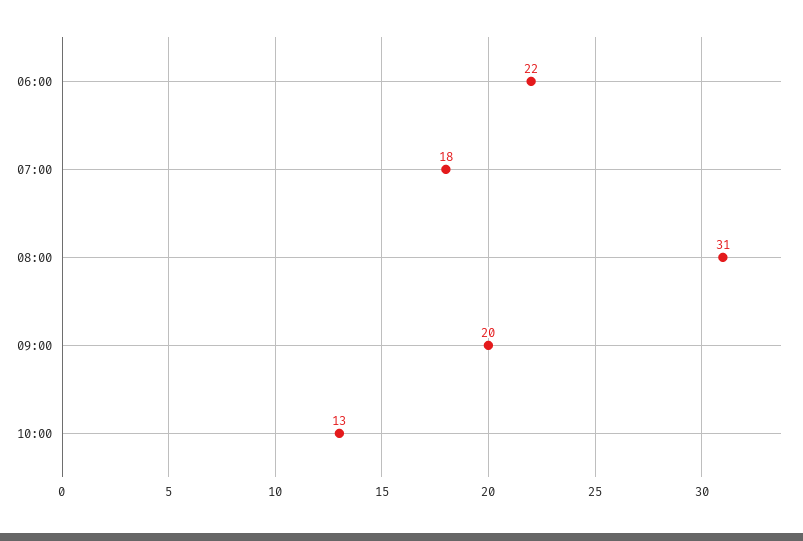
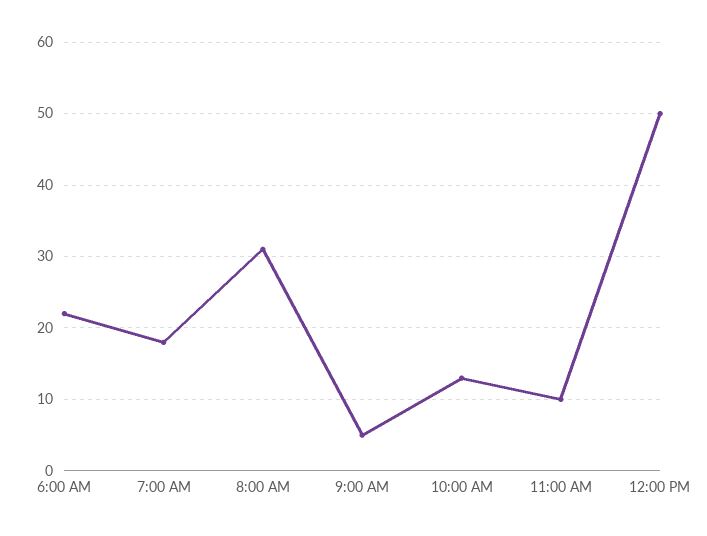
09:00: 20 -> 5
11:00 AM: none -> 10
12:00 PM: none -> 50

